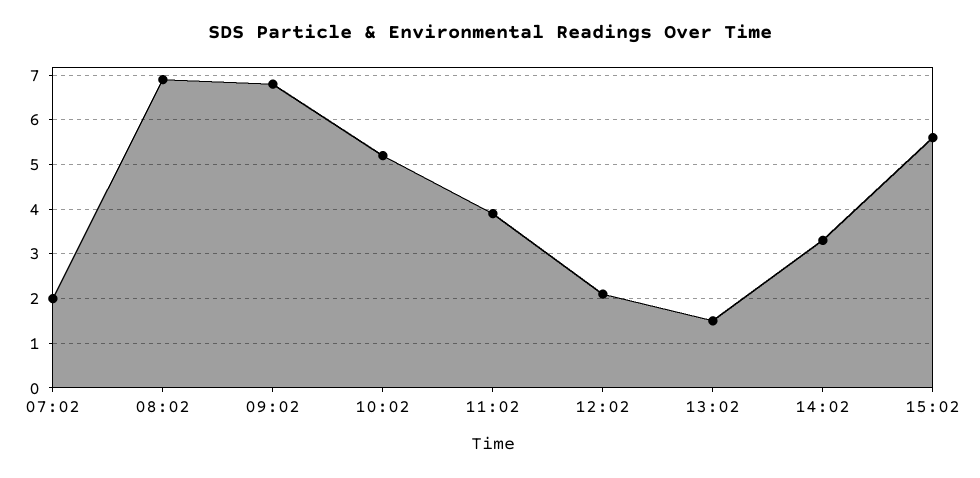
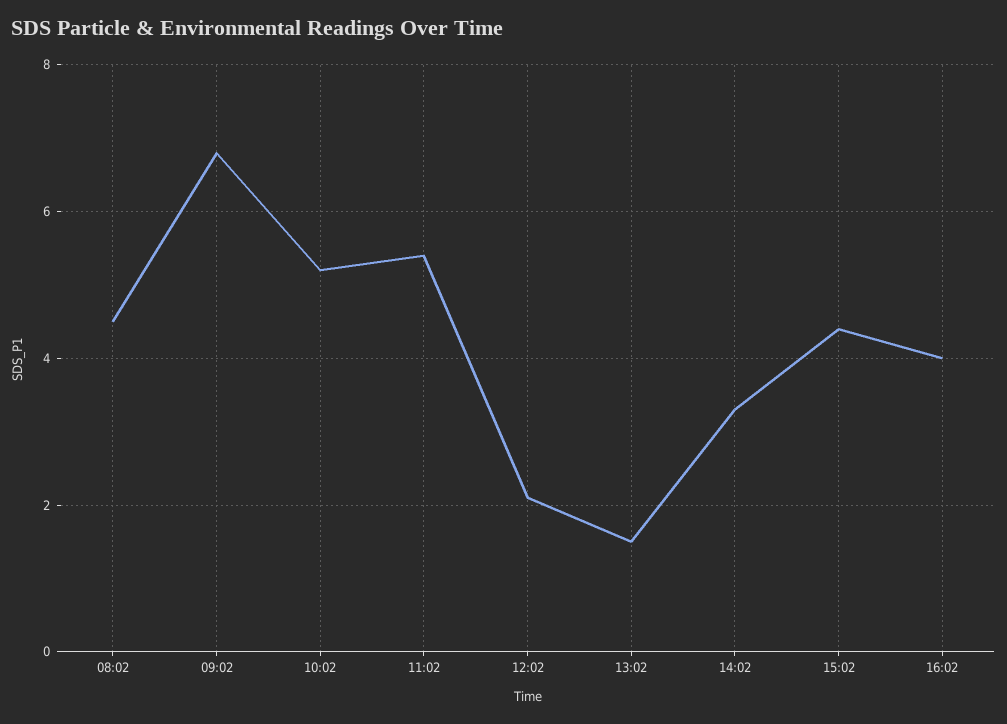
07:02: 2 -> none
08:02: 7 -> 4.5
11:02: 4 -> 5.5
15:02: 5.5 -> 4.5
16:02: none -> 4

